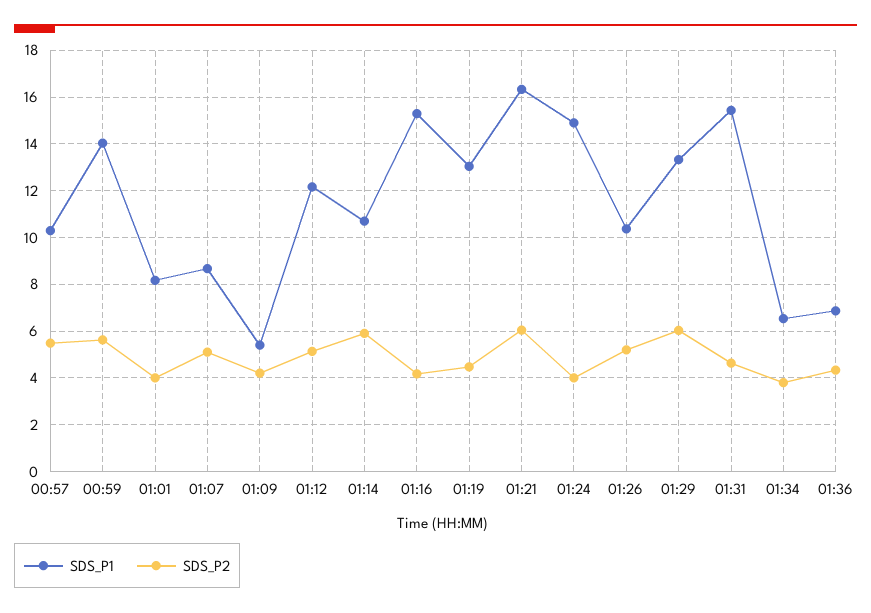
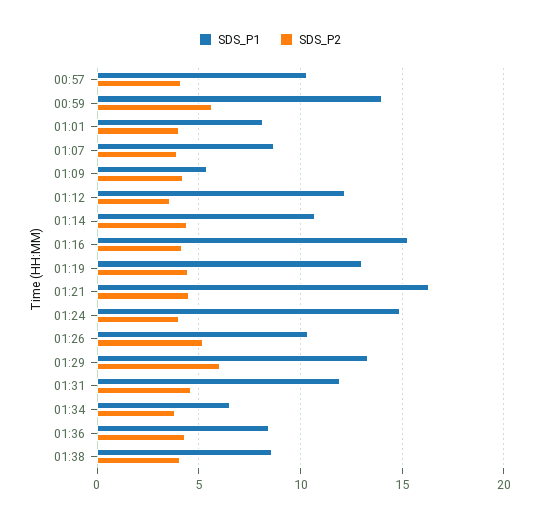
SDS_P2, 00:57: 5.5 -> 4
SDS_P2, 01:07: 5 -> 4
SDS_P2, 01:12: 5 -> 3.5
SDS_P2, 01:14: 6 -> 4.5
SDS_P2, 01:21: 6 -> 4.5
SDS_P1, 01:31: 15.5 -> 12
SDS_P1, 01:36: 7 -> 8.5
SDS_P1, 01:38: none -> 8.5
SDS_P2, 01:38: none -> 4

